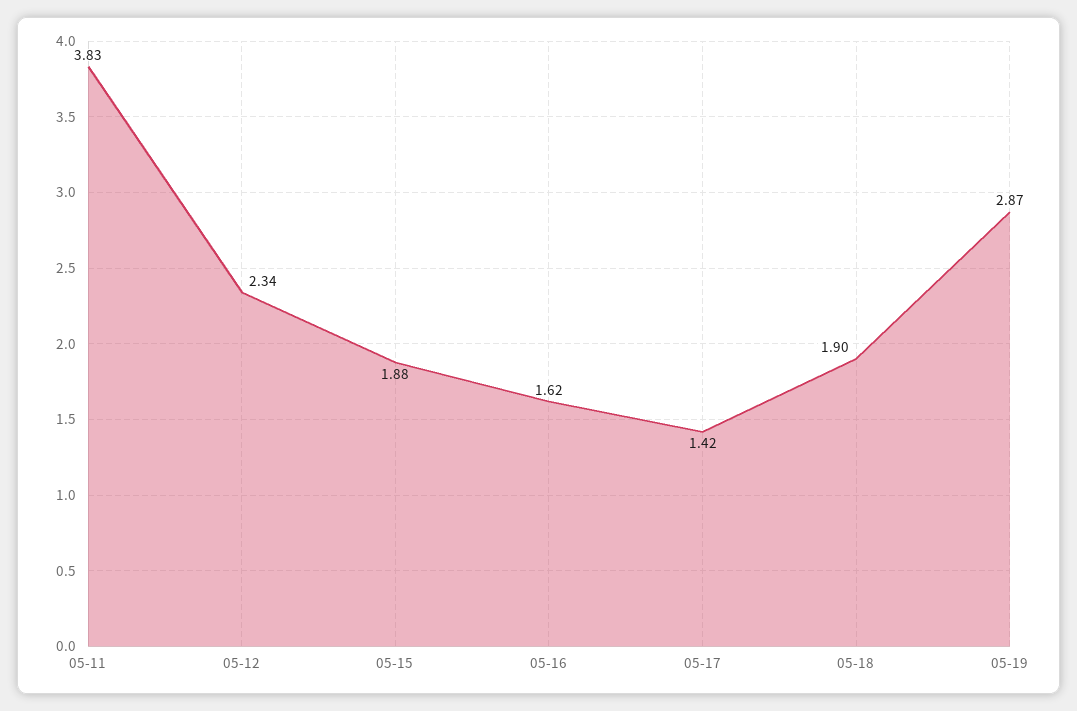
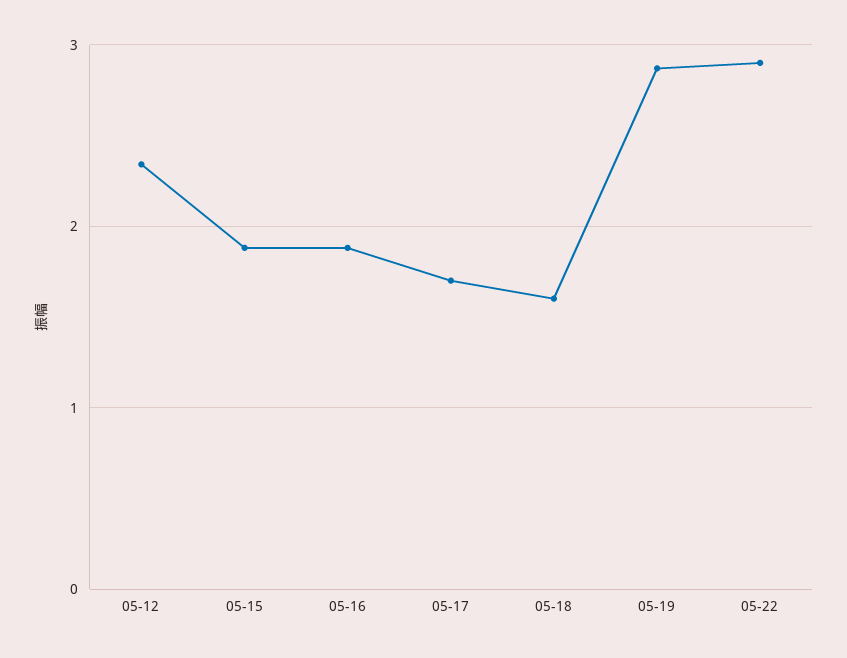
05-11: 3.83 -> none
05-16: 1.62 -> 1.9
05-17: 1.42 -> 1.7
05-18: 1.9 -> 1.6
05-22: none -> 2.9

